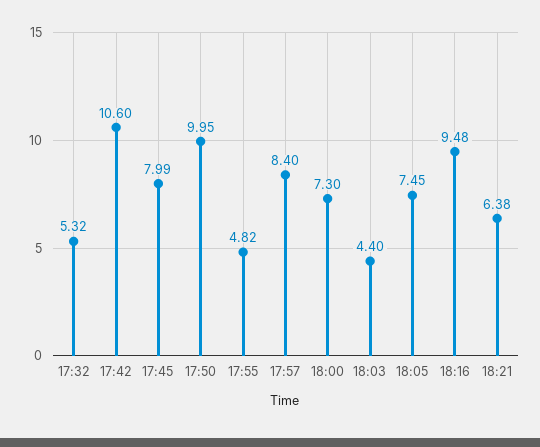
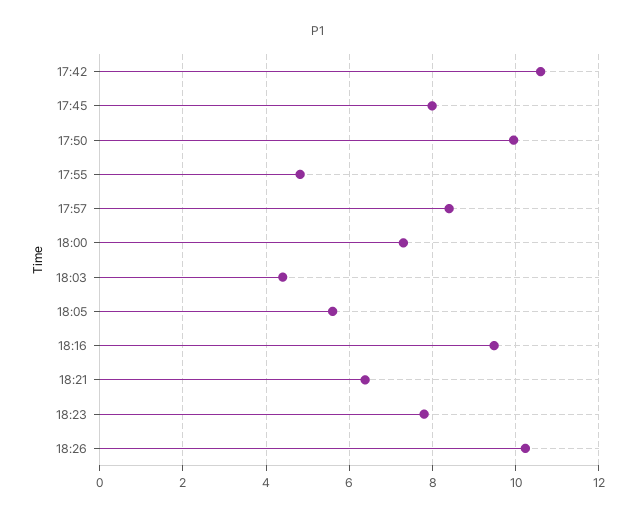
17:32: 5.32 -> none
18:05: 7.45 -> 5.6
18:23: none -> 7.8
18:26: none -> 10.2

